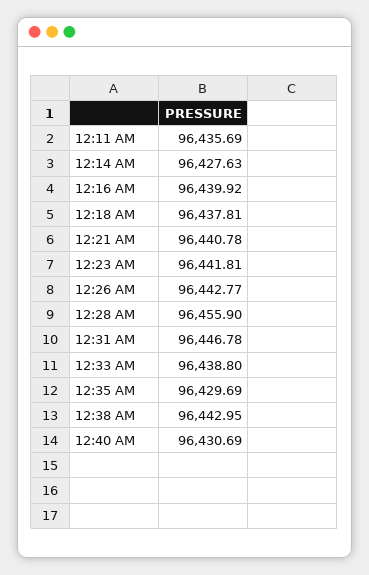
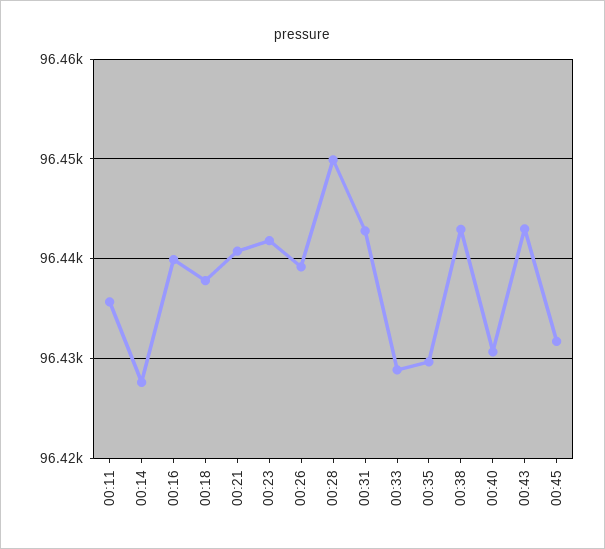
12:26 AM: 96442.77 -> 96439
12:28 AM: 96455.9 -> 96450
12:31 AM: 96446.78 -> 96443
12:33 AM: 96438.8 -> 96429
00:43: none -> 96443
00:45: none -> 96432

